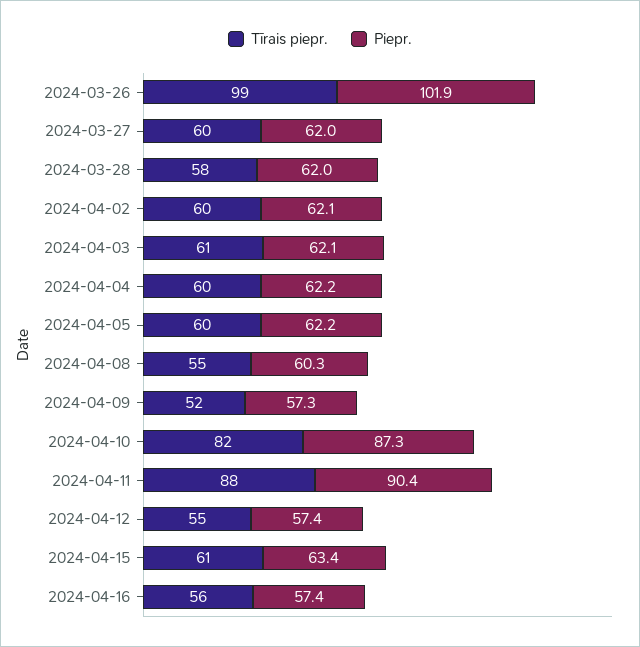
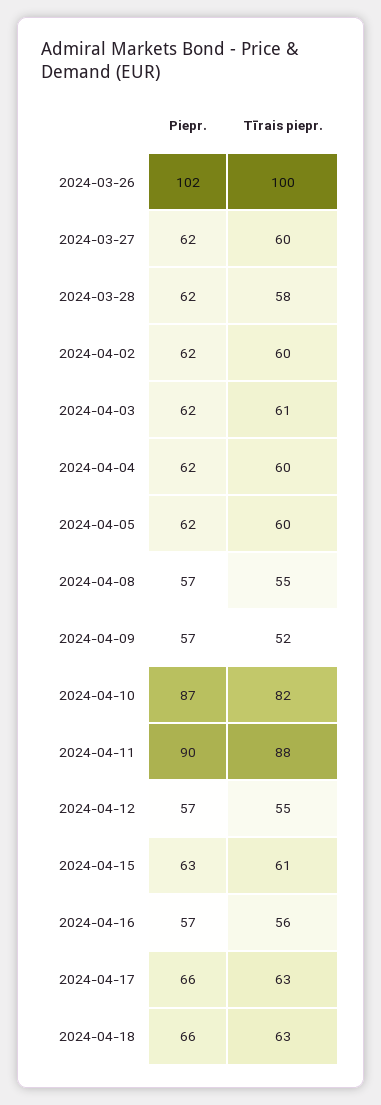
Tīrais piepr., 2024-03-26: 99 -> 100
Piepr., 2024-04-08: 60.3 -> 57
Piepr., 2024-04-17: none -> 66
Tīrais piepr., 2024-04-17: none -> 63
Piepr., 2024-04-18: none -> 66
Tīrais piepr., 2024-04-18: none -> 63

